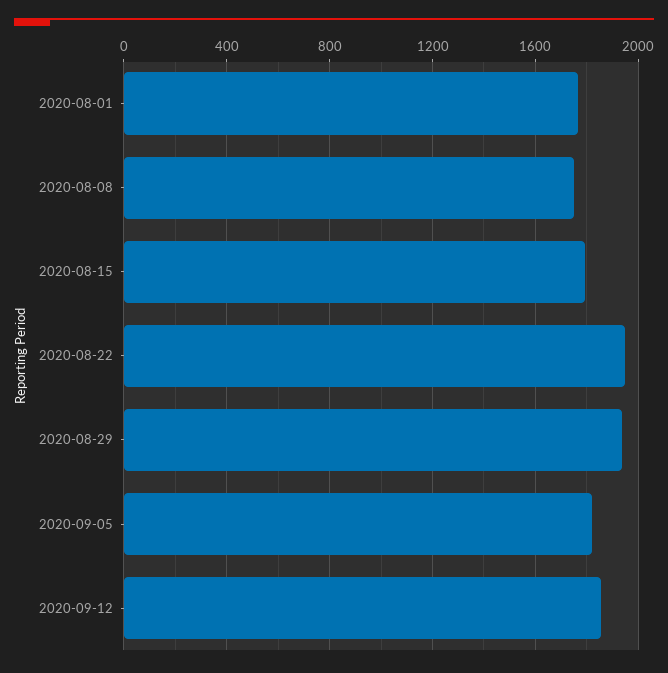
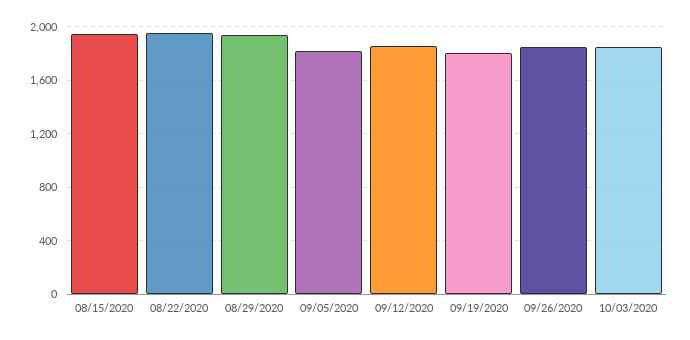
2020-08-01: 1750 -> none
2020-08-08: 1750 -> none
2020-08-15: 1800 -> 1950
09/19/2020: none -> 1800
09/26/2020: none -> 1850
10/03/2020: none -> 1850

